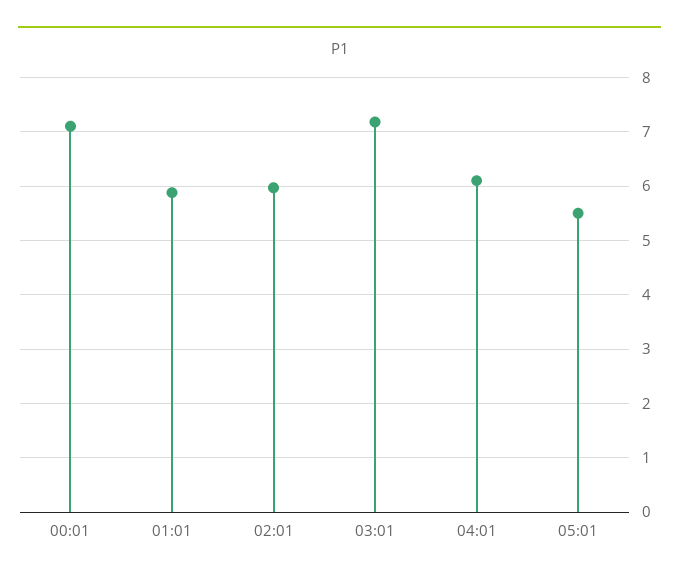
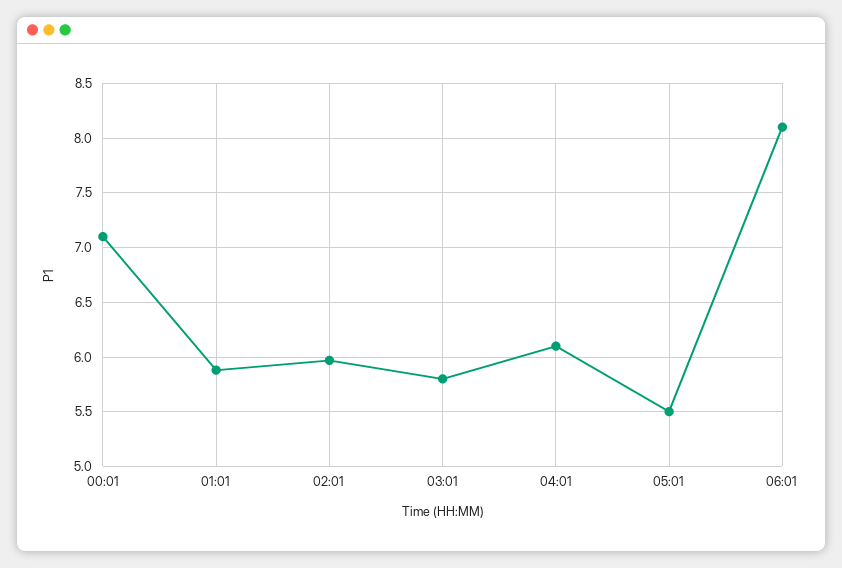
03:01: 7.2 -> 5.8
06:01: none -> 8.1

